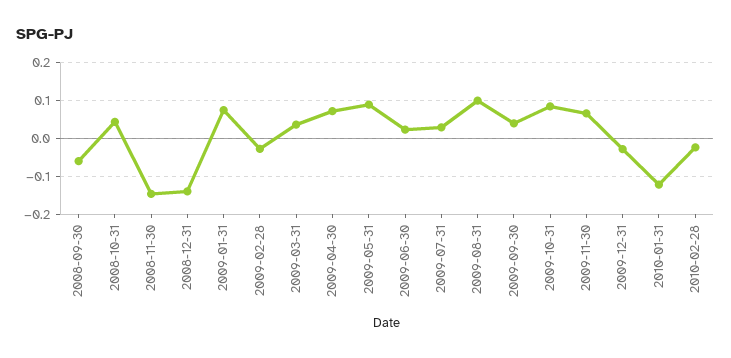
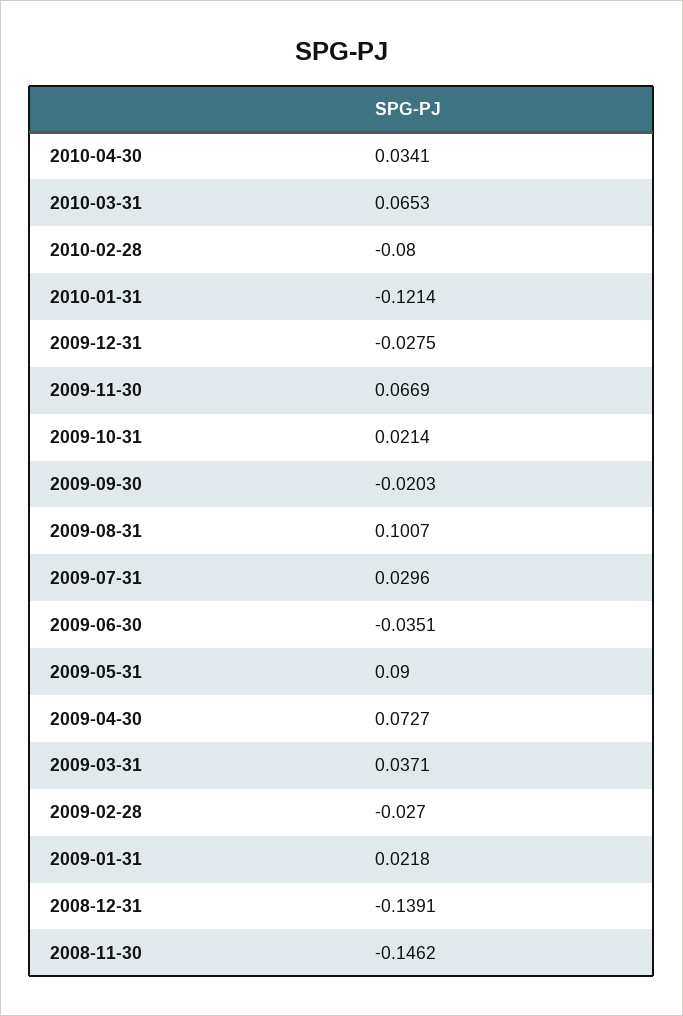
2008-09-30: -0.06 -> none
2008-10-31: 0.04 -> none
2009-01-31: 0.08 -> 0.0218
2009-06-30: 0.02 -> -0.0351
2009-09-30: 0.04 -> -0.0203
2009-10-31: 0.08 -> 0.0214
2010-02-28: -0.02 -> -0.08
2010-04-30: none -> 0.0341
2010-03-31: none -> 0.0653

